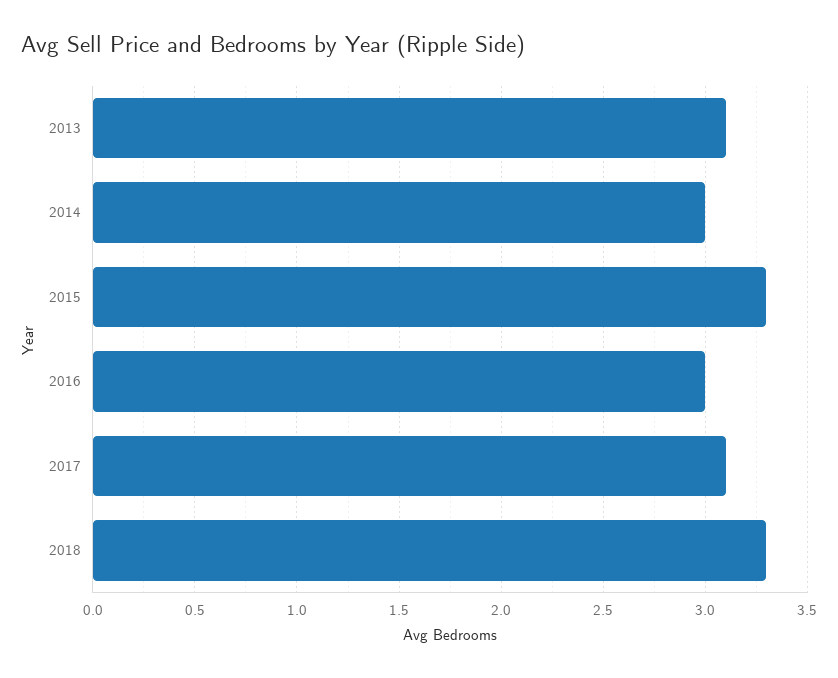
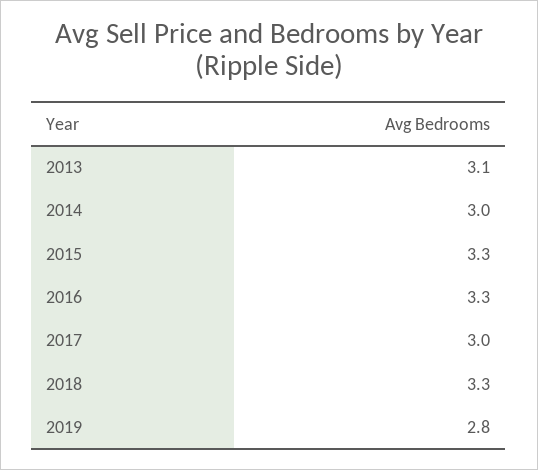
2016: 3 -> 3.3
2017: 3.1 -> 3
2019: none -> 2.8

